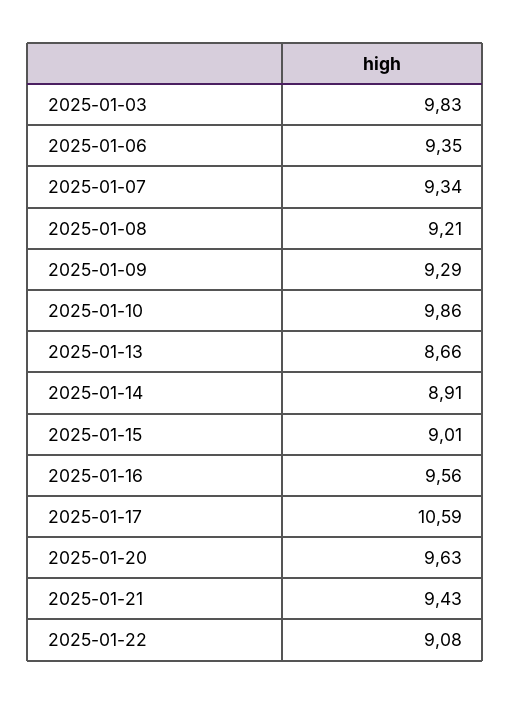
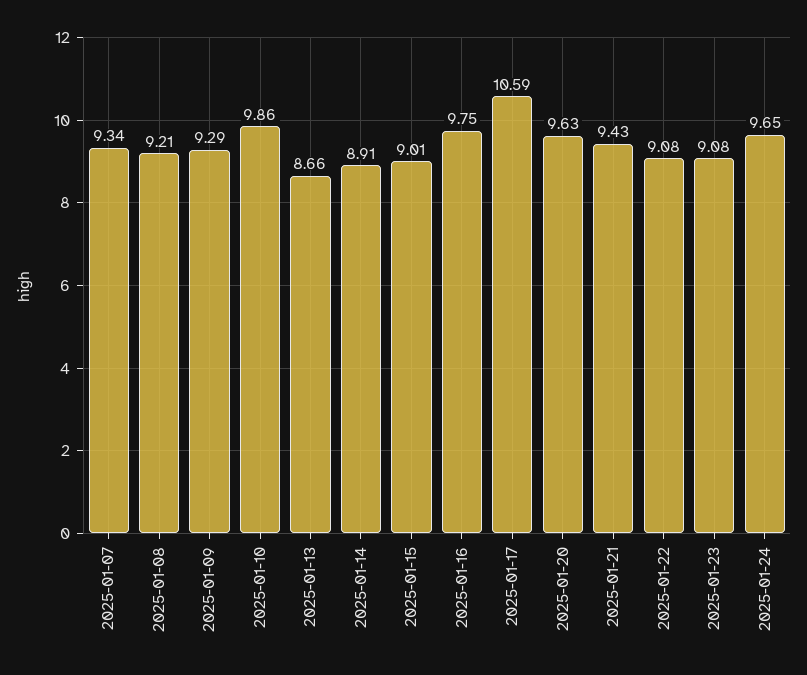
2025-01-03: 9.83 -> none
2025-01-06: 9.35 -> none
2025-01-16: 9.56 -> 9.75
2025-01-23: none -> 9.08
2025-01-24: none -> 9.65

